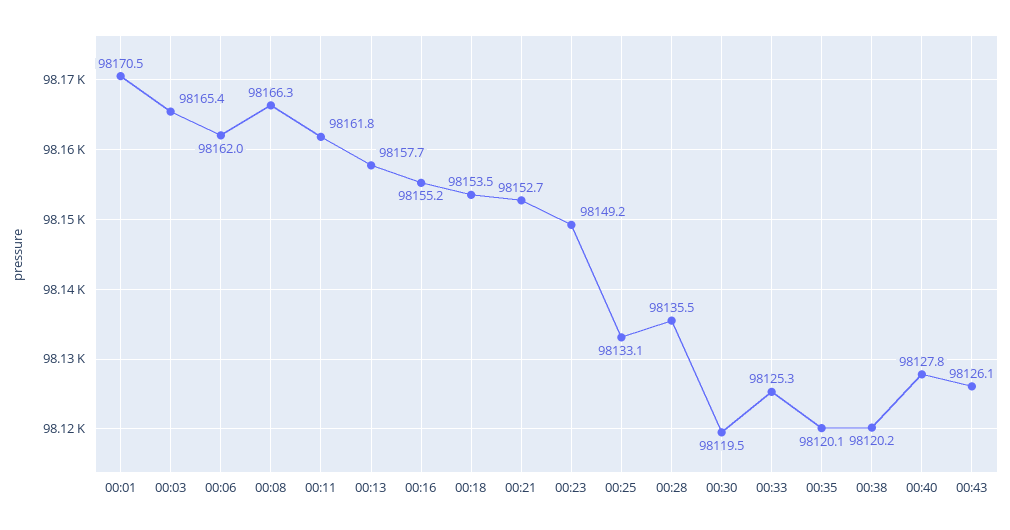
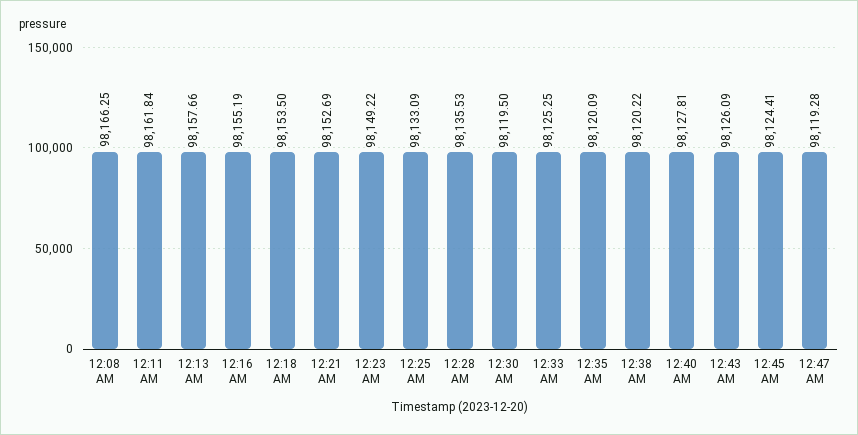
00:01: 98170.5 -> none
00:03: 98165.4 -> none
00:06: 98162 -> none
12:45 AM: none -> 98124.41
12:47 AM: none -> 98119.28

